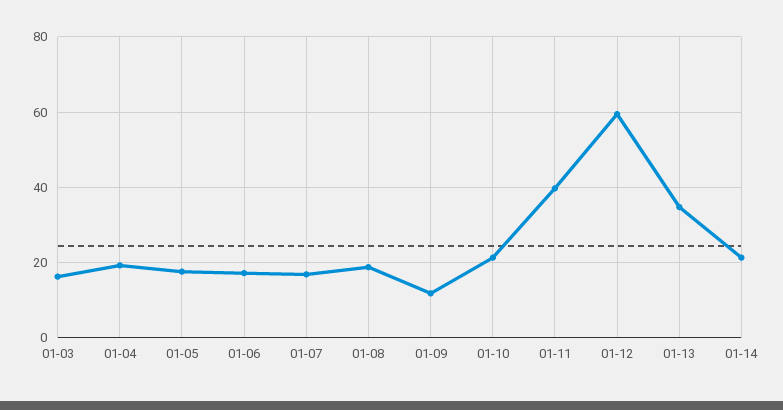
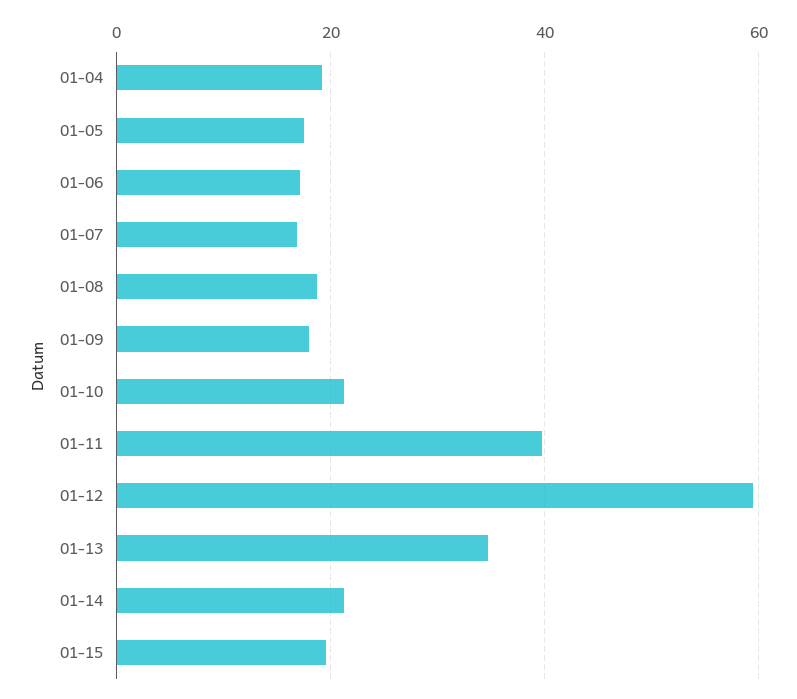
01-03: 16 -> none
01-09: 12 -> 18
01-15: none -> 20

